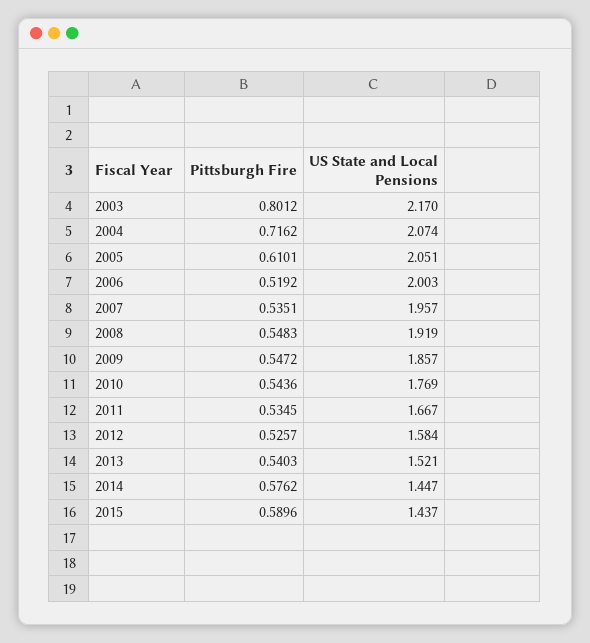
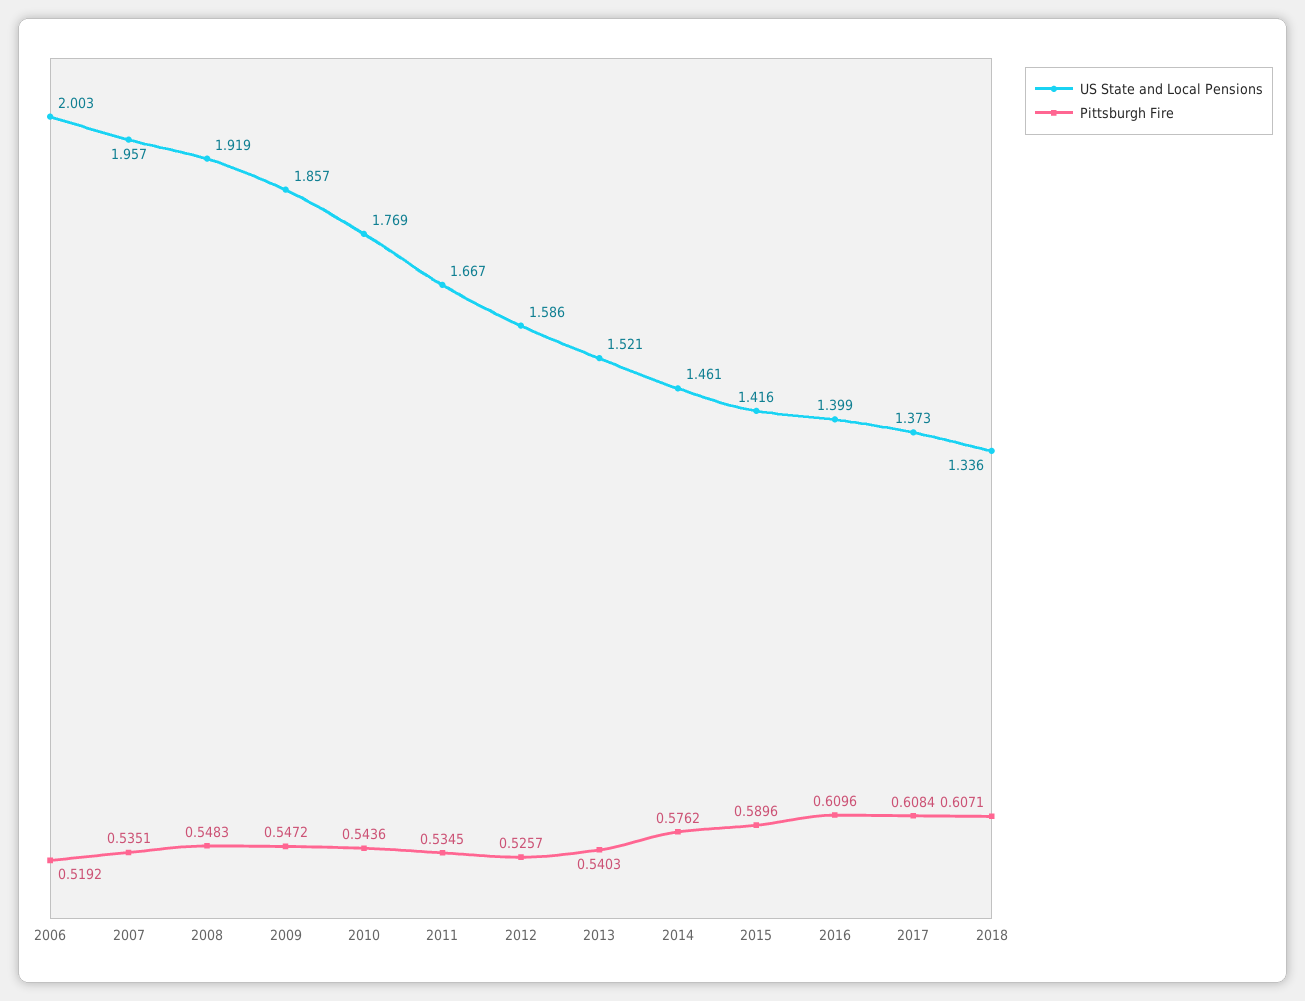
Pittsburgh Fire, 2003: 0.8012 -> none
US State and Local Pensions, 2003: 2.17 -> none
Pittsburgh Fire, 2004: 0.7162 -> none
US State and Local Pensions, 2004: 2.074 -> none
Pittsburgh Fire, 2005: 0.6101 -> none
US State and Local Pensions, 2005: 2.051 -> none
US State and Local Pensions, 2012: 1.584 -> 1.586
US State and Local Pensions, 2014: 1.447 -> 1.461
US State and Local Pensions, 2015: 1.437 -> 1.416
US State and Local Pensions, 2016: none -> 1.399
Pittsburgh Fire, 2016: none -> 0.6096
US State and Local Pensions, 2017: none -> 1.373
Pittsburgh Fire, 2017: none -> 0.6084
US State and Local Pensions, 2018: none -> 1.336
Pittsburgh Fire, 2018: none -> 0.6071

